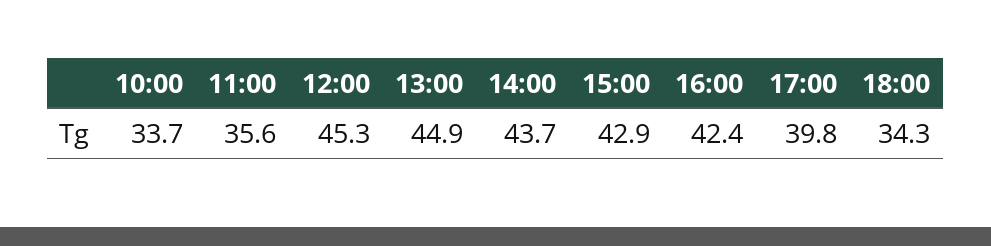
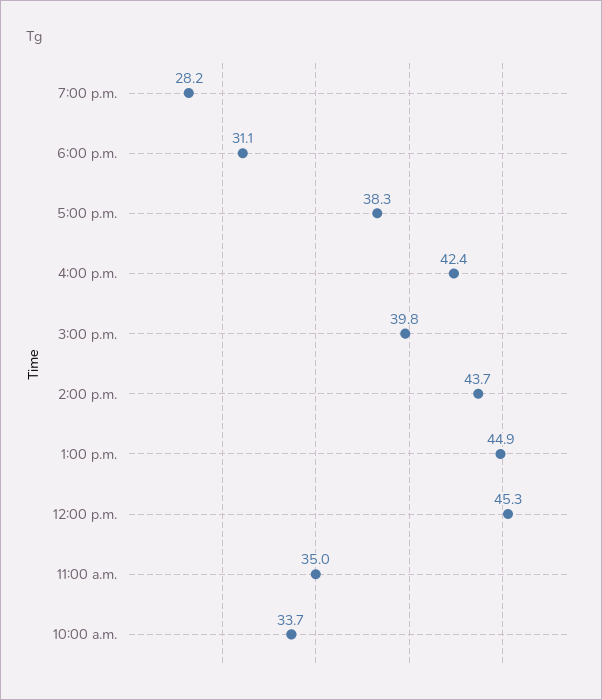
11:00: 35.6 -> 35
15:00: 42.9 -> 39.8
17:00: 39.8 -> 38.3
18:00: 34.3 -> 31.1
7:00 p.m.: none -> 28.2

